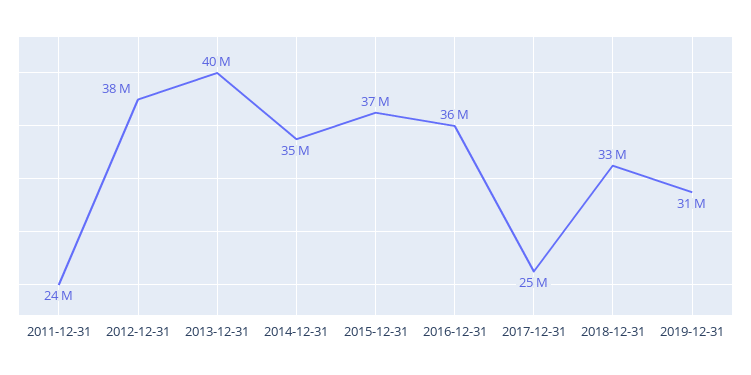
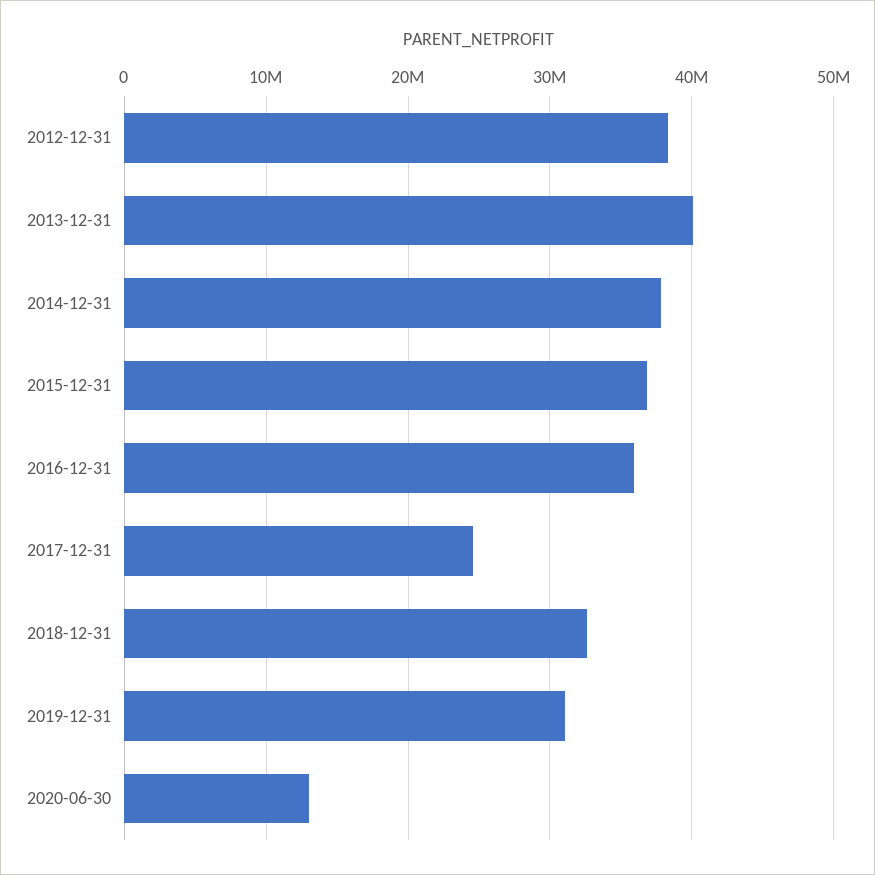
2011-12-31: 24000000 -> none
2014-12-31: 35000000 -> 38000000
2020-06-30: none -> 13000000

